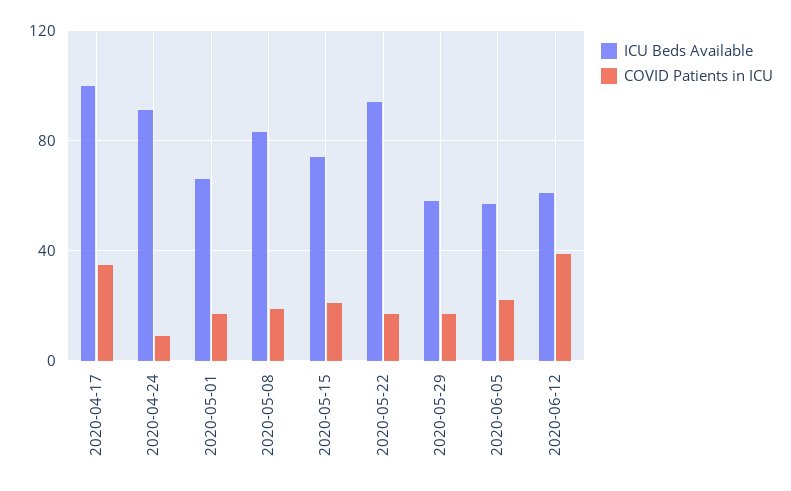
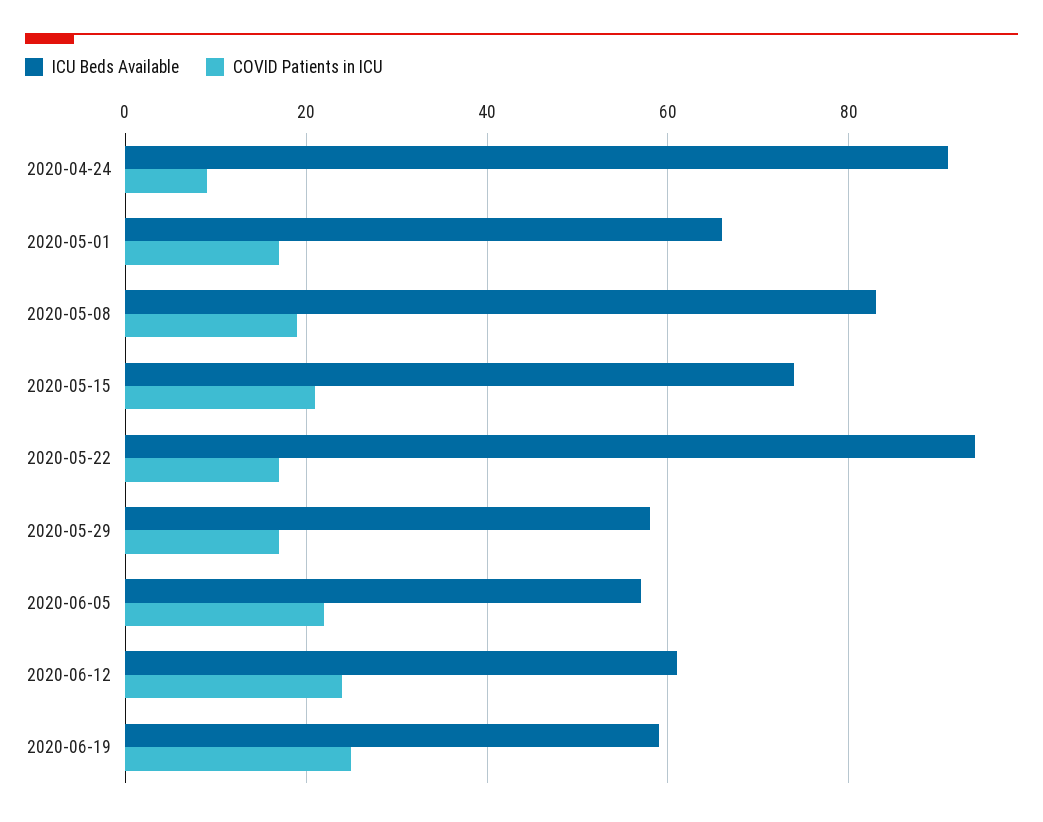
ICU Beds Available, 2020-04-17: 100 -> none
COVID Patients in ICU, 2020-04-17: 35 -> none
COVID Patients in ICU, 2020-06-12: 40 -> 25
ICU Beds Available, 2020-06-19: none -> 60
COVID Patients in ICU, 2020-06-19: none -> 25

